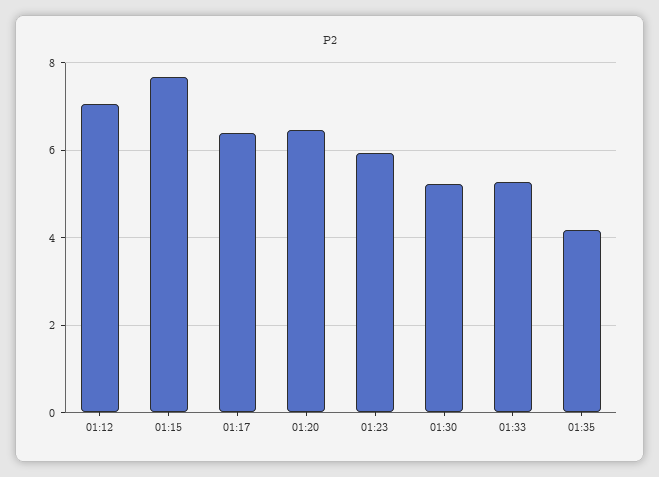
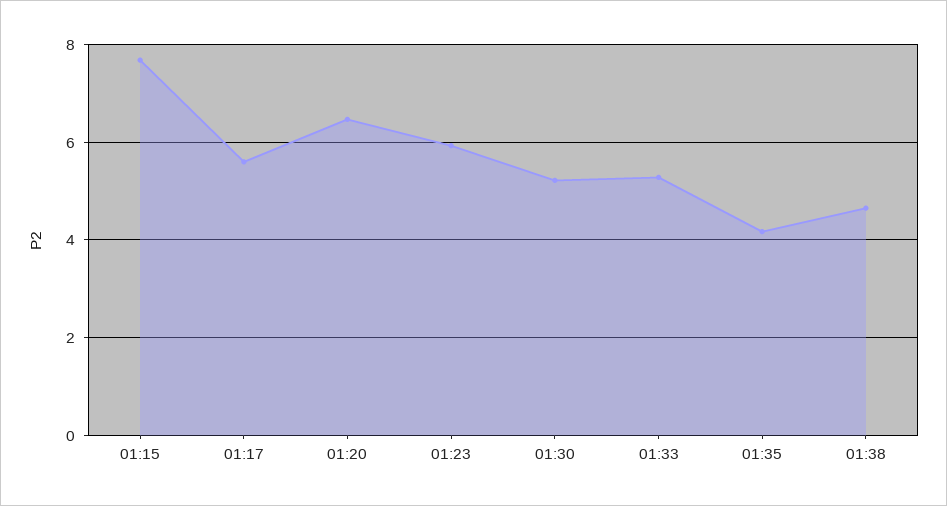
01:12: 7 -> none
01:17: 6.4 -> 5.6
01:38: none -> 4.6

